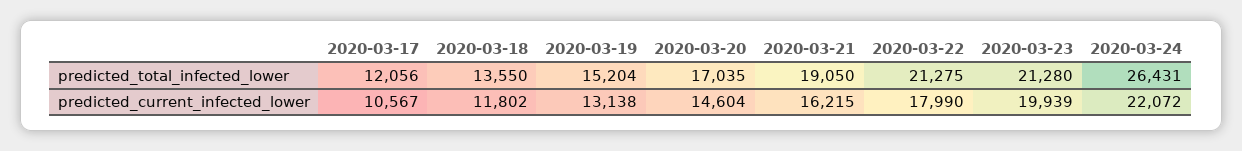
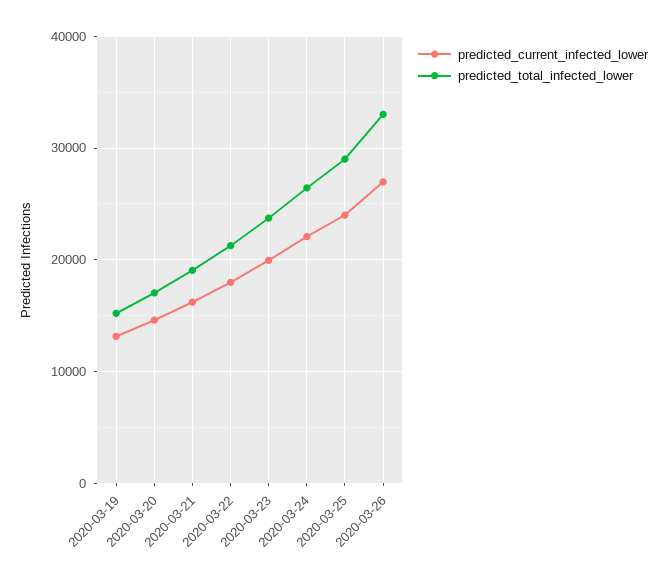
predicted_total_infected_lower, 2020-03-17: 12056 -> none
predicted_total_infected_lower, 2020-03-18: 13550 -> none
predicted_total_infected_lower, 2020-03-23: 21280 -> 24000
predicted_current_infected_lower, 2020-03-17: 10567 -> none
predicted_current_infected_lower, 2020-03-18: 11802 -> none
predicted_current_infected_lower, 2020-03-25: none -> 24000
predicted_total_infected_lower, 2020-03-25: none -> 29000
predicted_current_infected_lower, 2020-03-26: none -> 27000
predicted_total_infected_lower, 2020-03-26: none -> 33000

